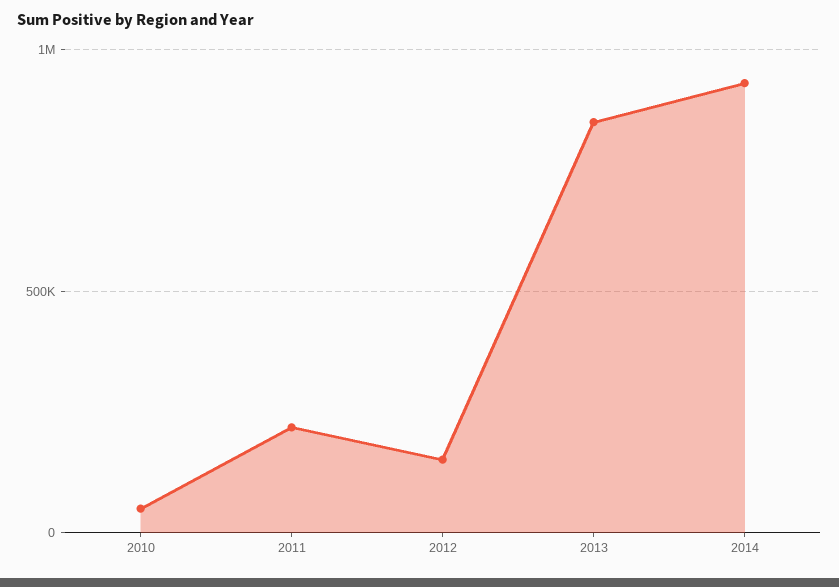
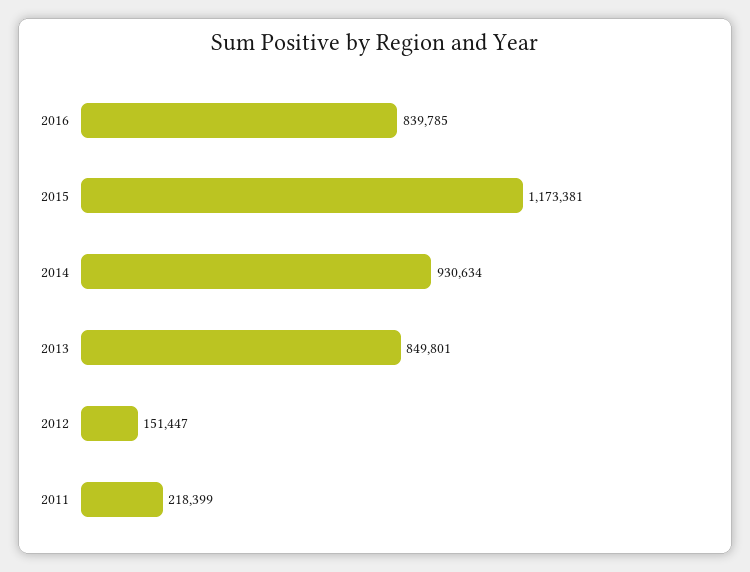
2010: 50000 -> none
2016: none -> 839785
2015: none -> 1173381

